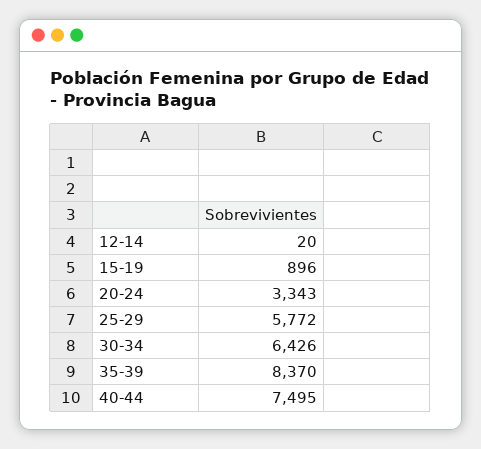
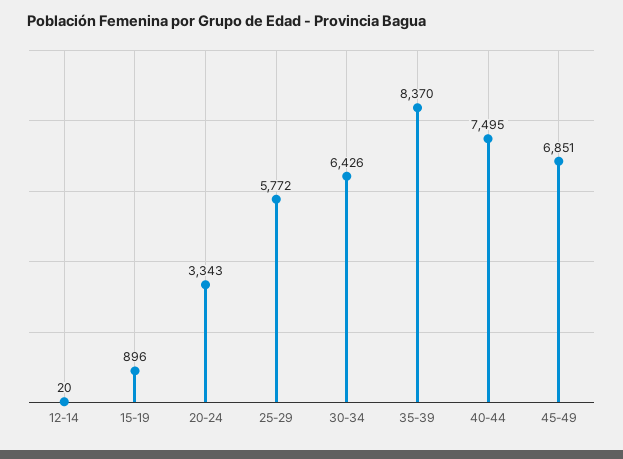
45-49: none -> 6851

